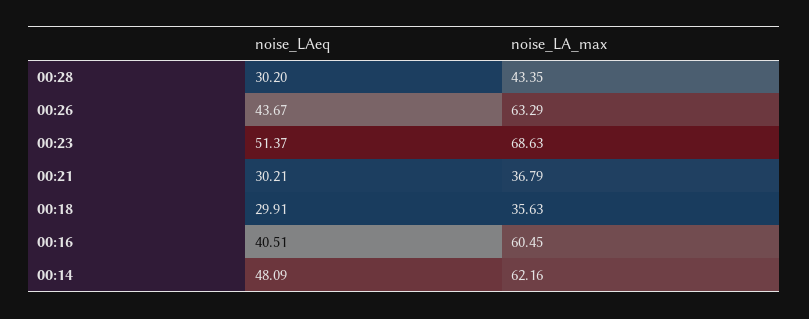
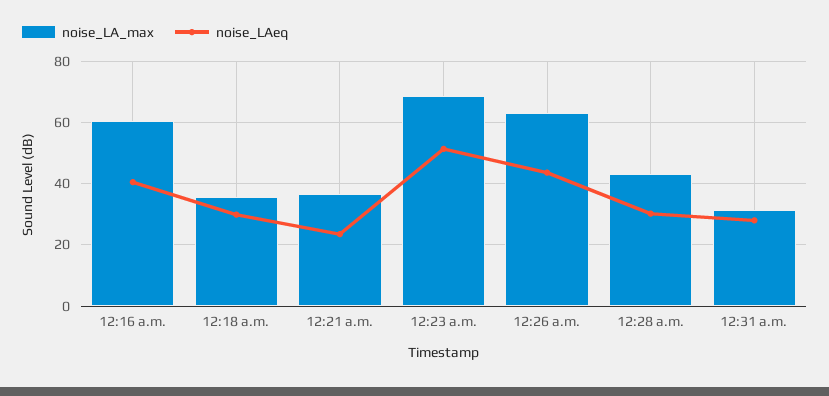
noise_LAeq, 00:21: 30.21 -> 24
noise_LAeq, 00:14: 48.09 -> none
noise_LA_max, 00:14: 62.16 -> none
noise_LA_max, 12:31 a.m.: none -> 32
noise_LAeq, 12:31 a.m.: none -> 28

